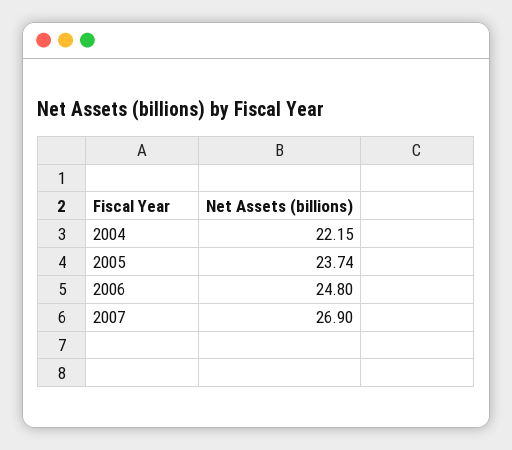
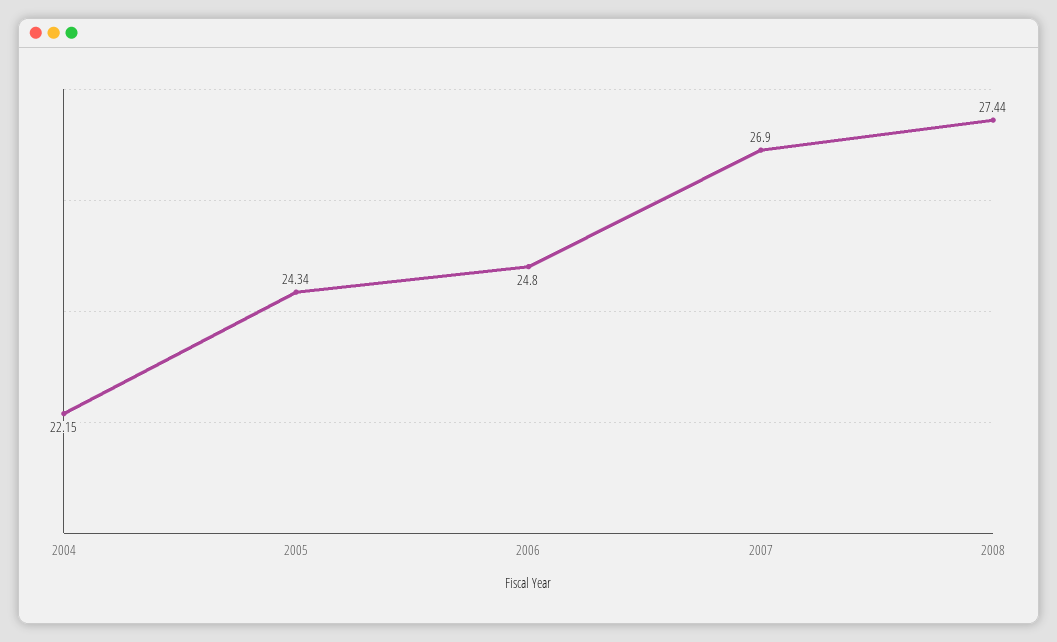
2005: 23.74 -> 24.34
2008: none -> 27.44

